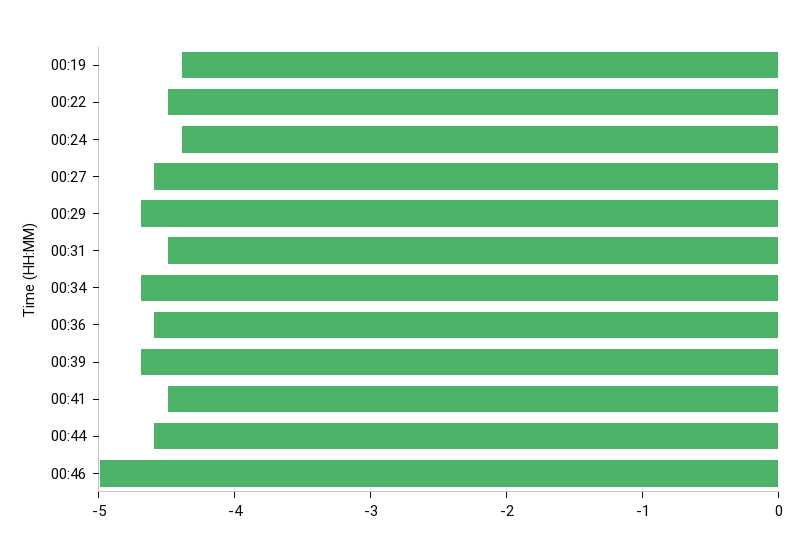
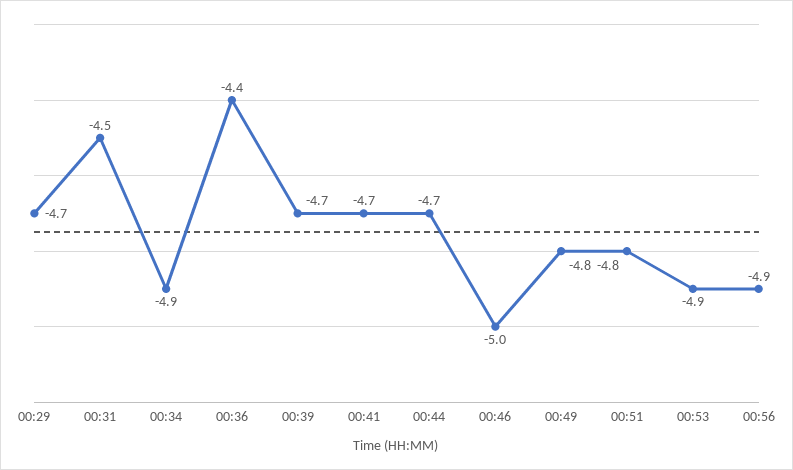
00:19: -4.4 -> none
00:22: -4.5 -> none
00:24: -4.4 -> none
00:27: -4.6 -> none
00:34: -4.7 -> -4.9
00:36: -4.6 -> -4.4
00:41: -4.5 -> -4.7
00:44: -4.6 -> -4.7
00:49: none -> -4.8
00:51: none -> -4.8
00:53: none -> -4.9
00:56: none -> -4.9

